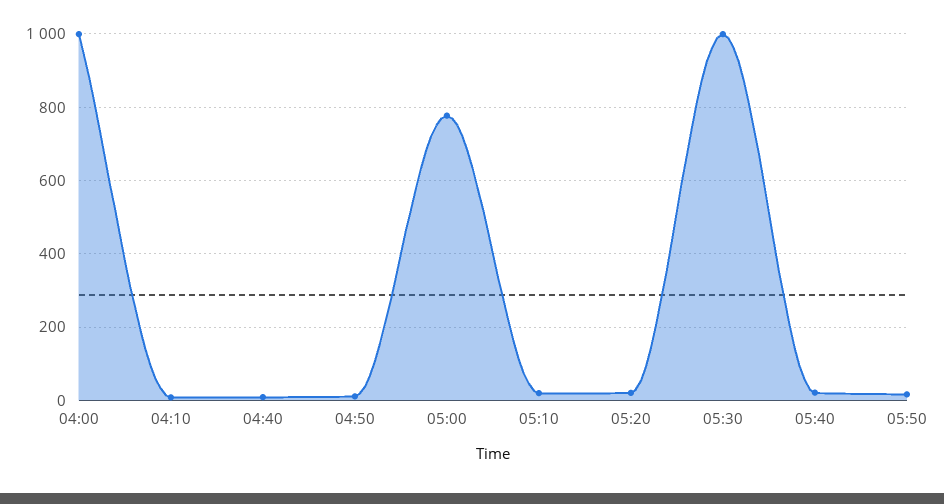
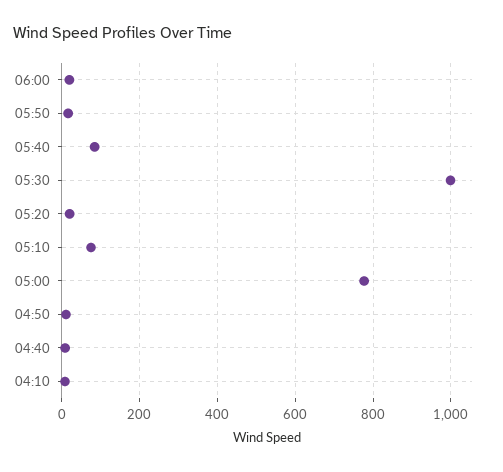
04:00: 1000 -> none
05:10: 20 -> 80
05:40: 20 -> 80
06:00: none -> 20

